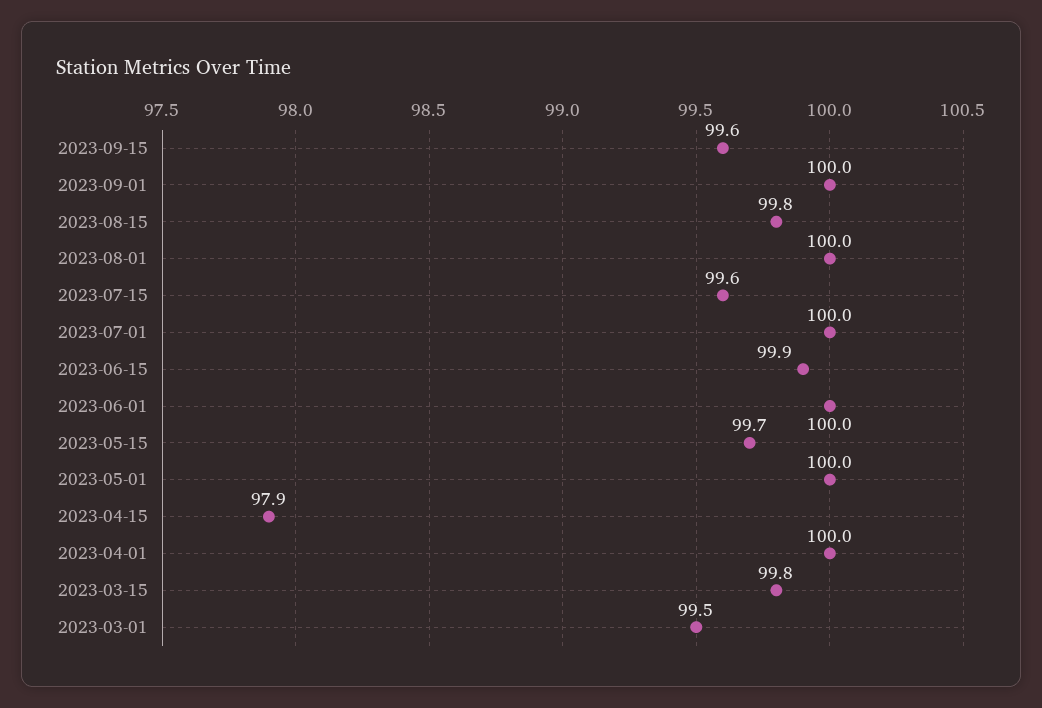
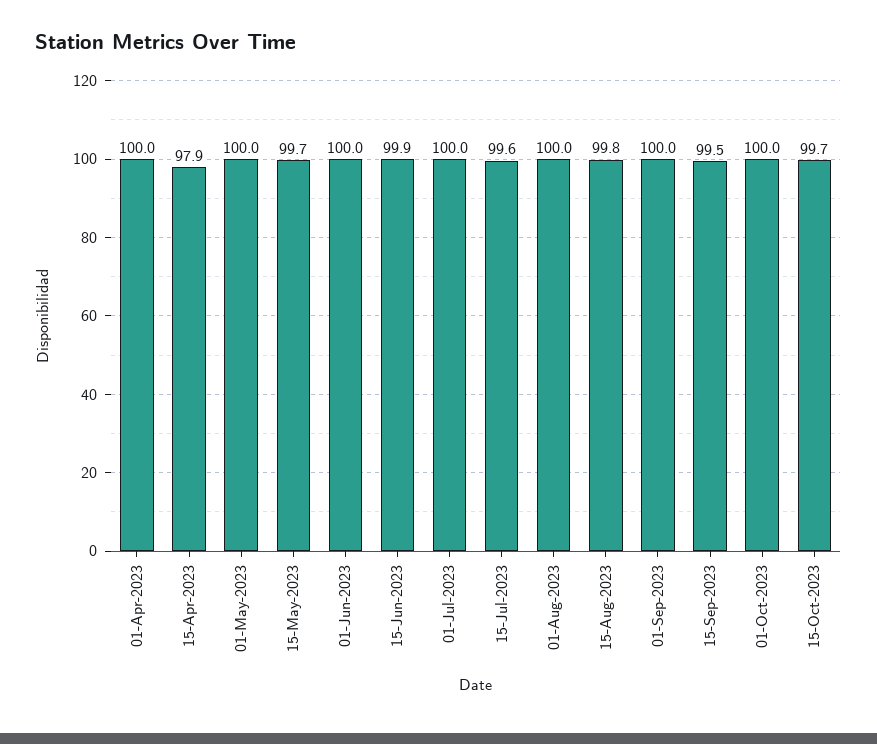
2023-09-15: 99.6 -> 99.5
2023-03-15: 99.8 -> none
2023-03-01: 99.5 -> none
01-Oct-2023: none -> 100
15-Oct-2023: none -> 99.7

